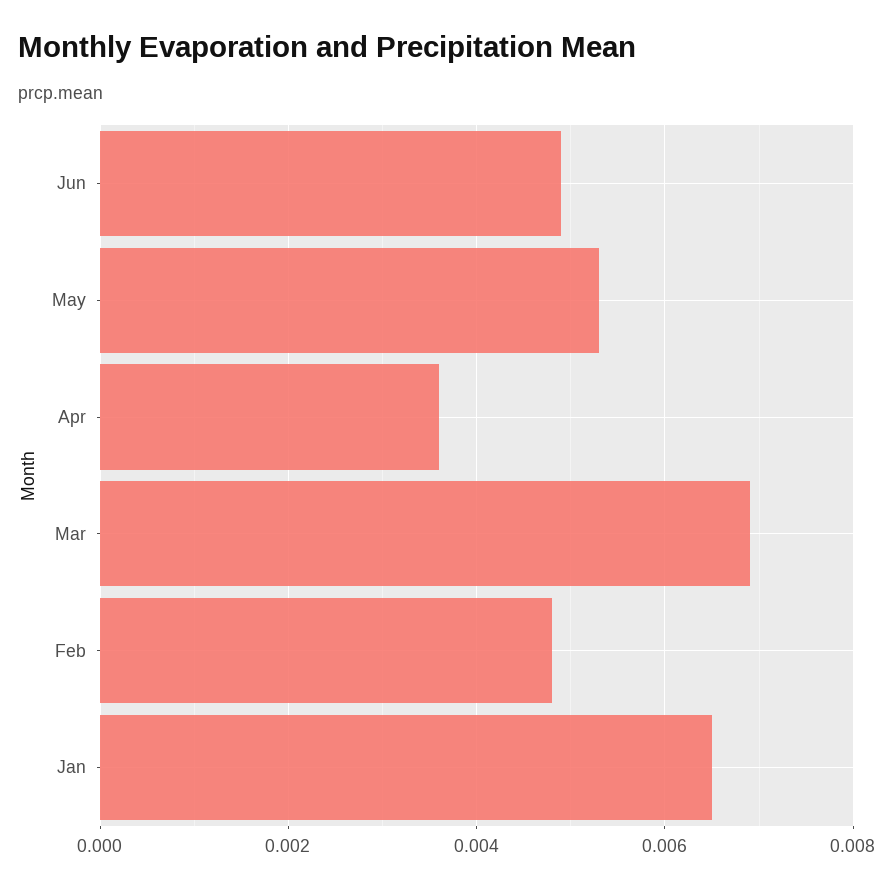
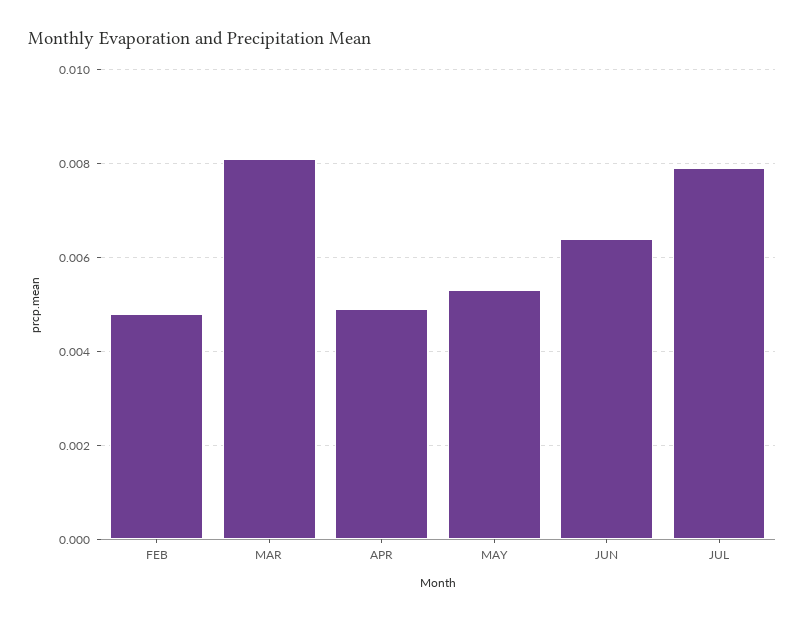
Jun: 0.005 -> 0.0065
Apr: 0.0035 -> 0.005
Mar: 0.007 -> 0.008
Jan: 0.0065 -> none
JUL: none -> 0.008

